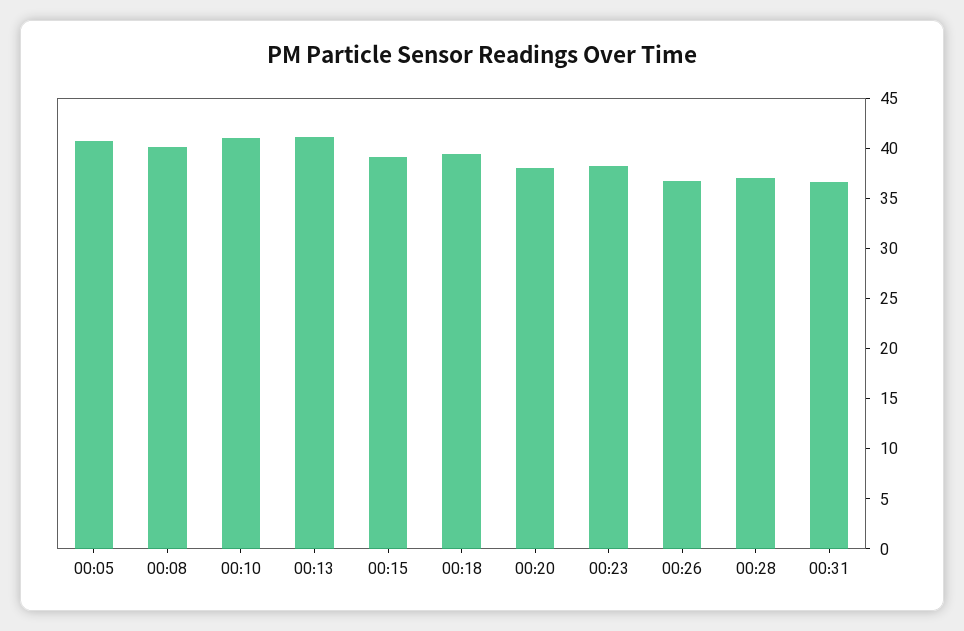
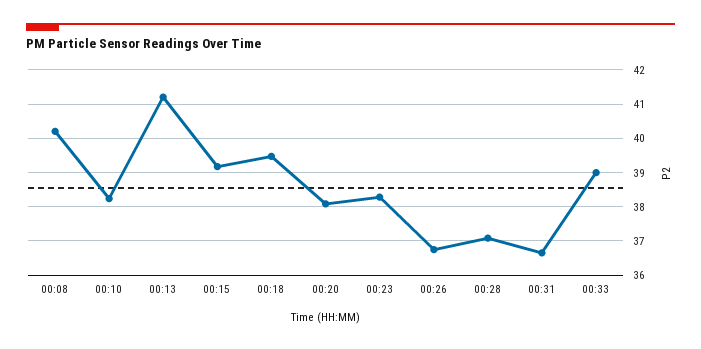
00:05: 41 -> none
00:10: 41 -> 38.2
00:33: none -> 39

